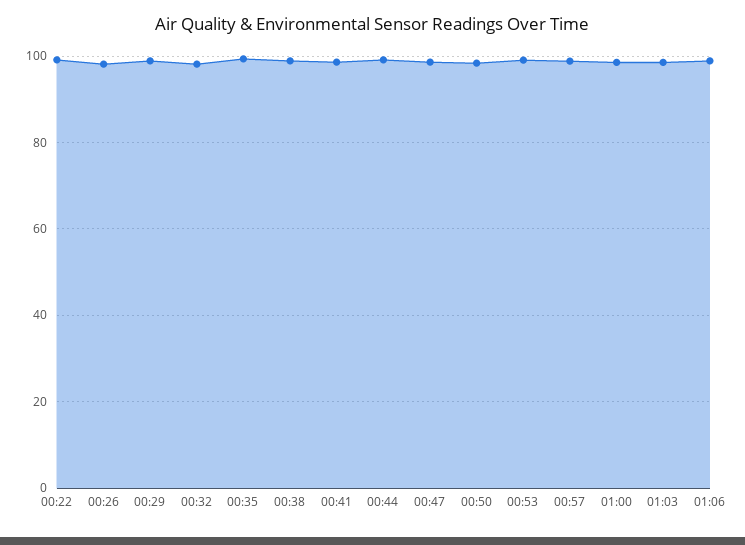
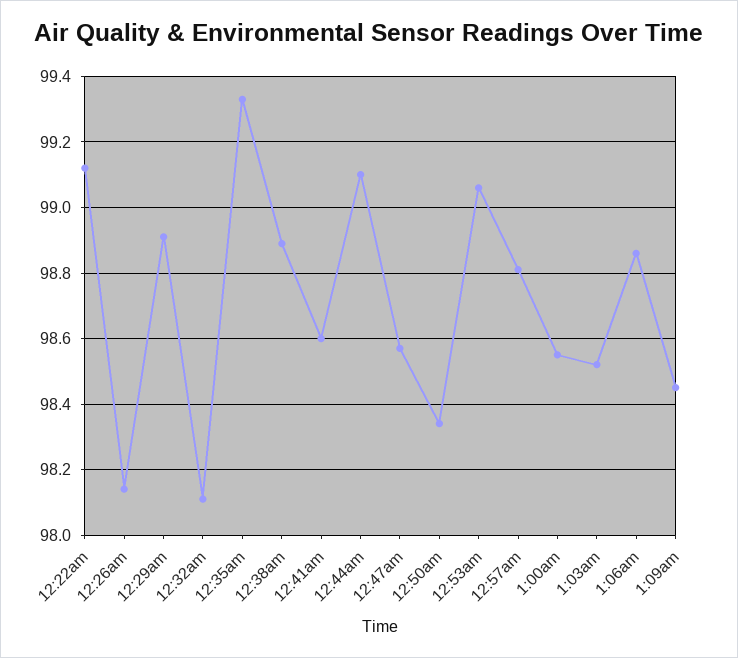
1:09am: none -> 98.45

